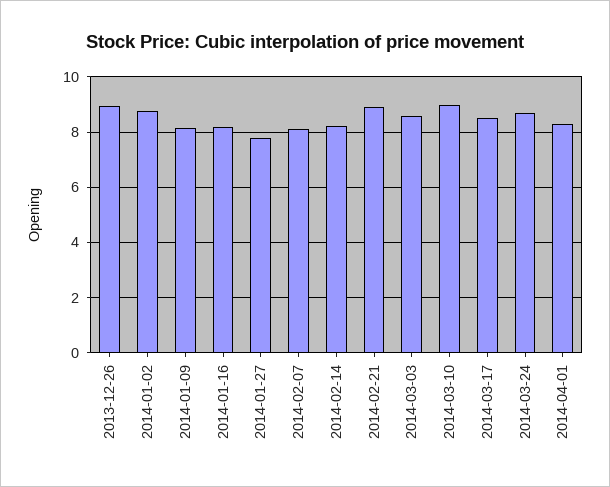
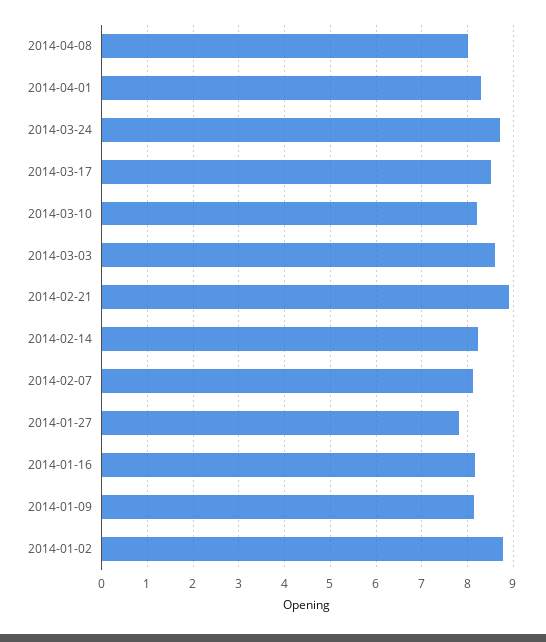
2013-12-26: 9 -> none
2014-03-10: 9 -> 8.2
2014-04-08: none -> 8

